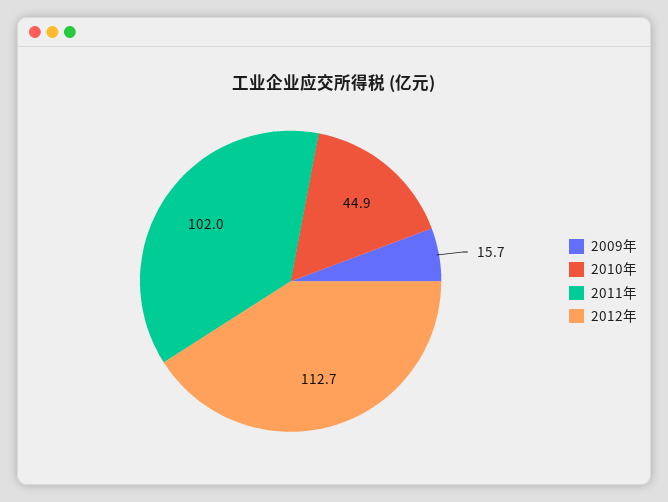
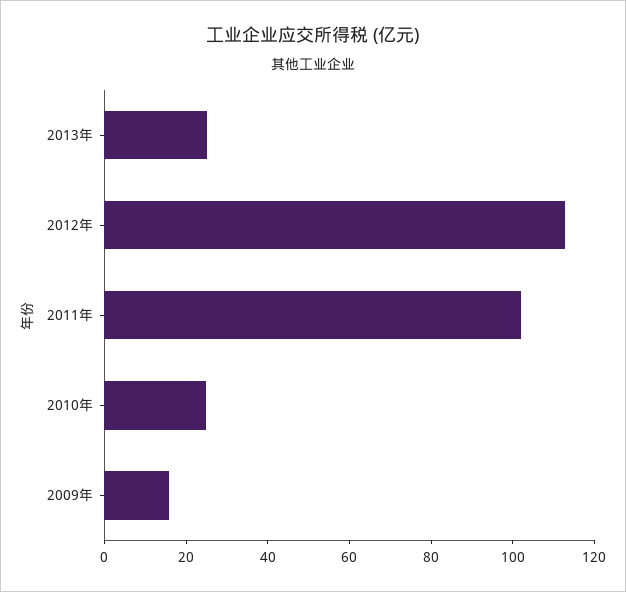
2010年: 44.9 -> 25
2013年: none -> 25

